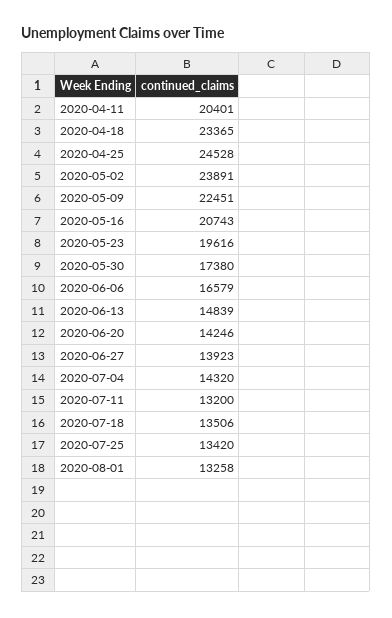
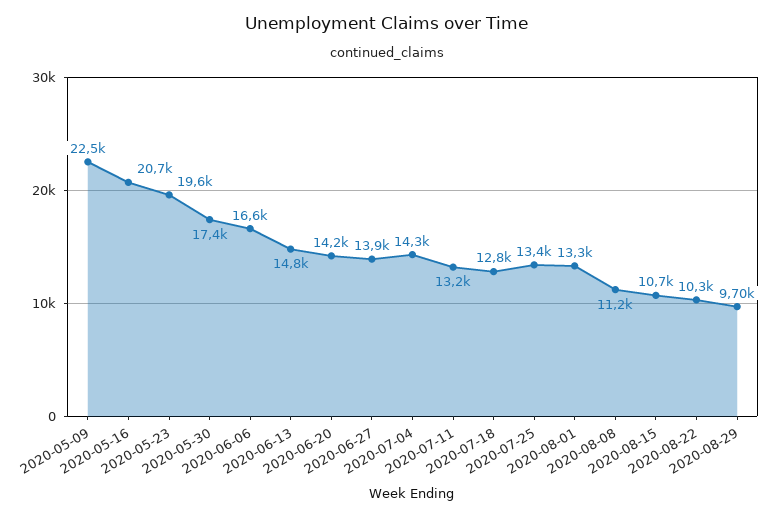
2020-04-11: 20401 -> none
2020-04-18: 23365 -> none
2020-04-25: 24528 -> none
2020-05-02: 23891 -> none
2020-07-18: 13506 -> 12800
2020-08-08: none -> 11200
2020-08-15: none -> 10700
2020-08-22: none -> 10300
2020-08-29: none -> 9700

